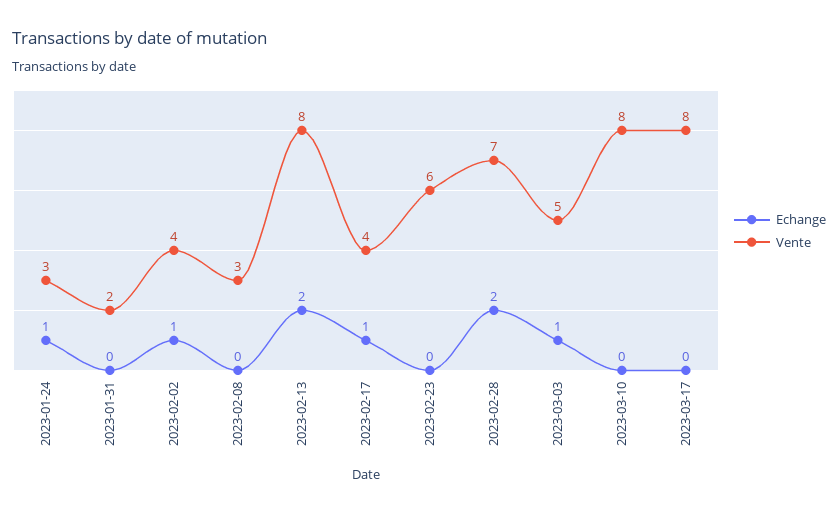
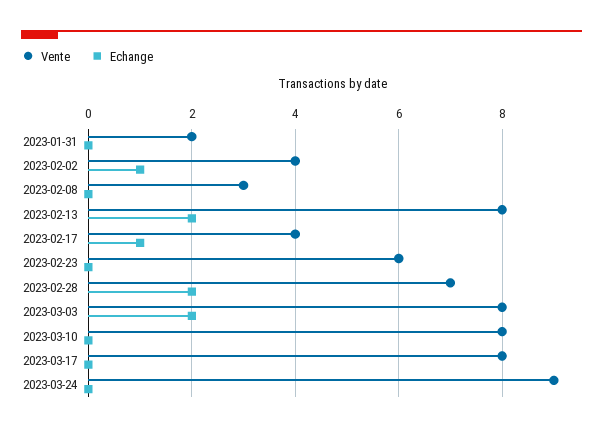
Echange, 2023-01-24: 1 -> none
Vente, 2023-01-24: 3 -> none
Echange, 2023-03-03: 1 -> 2
Vente, 2023-03-03: 5 -> 8
Vente, 2023-03-24: none -> 9
Echange, 2023-03-24: none -> 0

